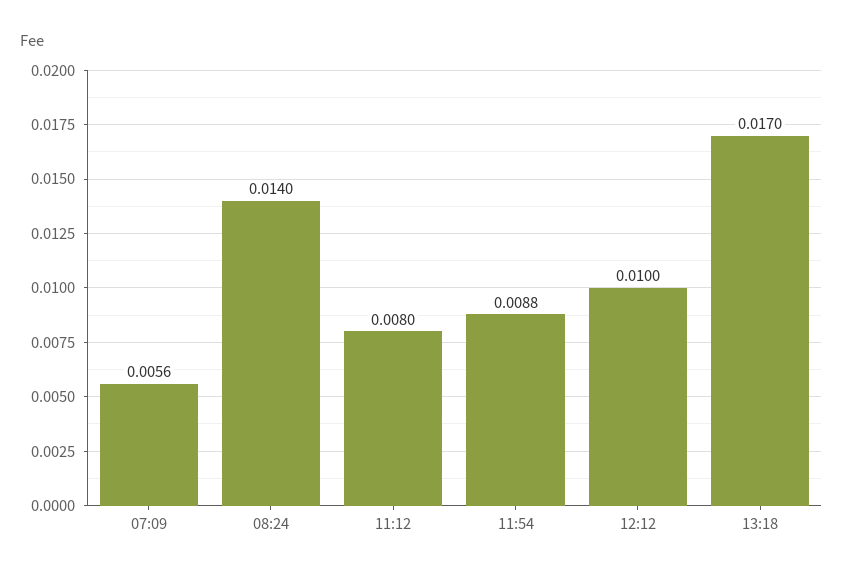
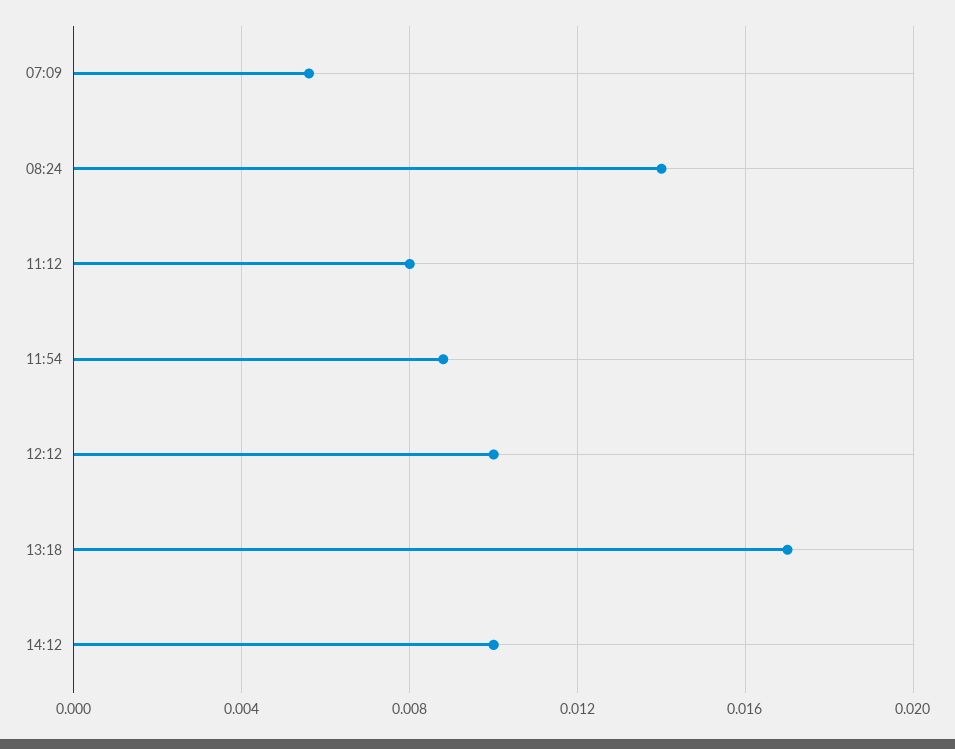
14:12: none -> 0.01

